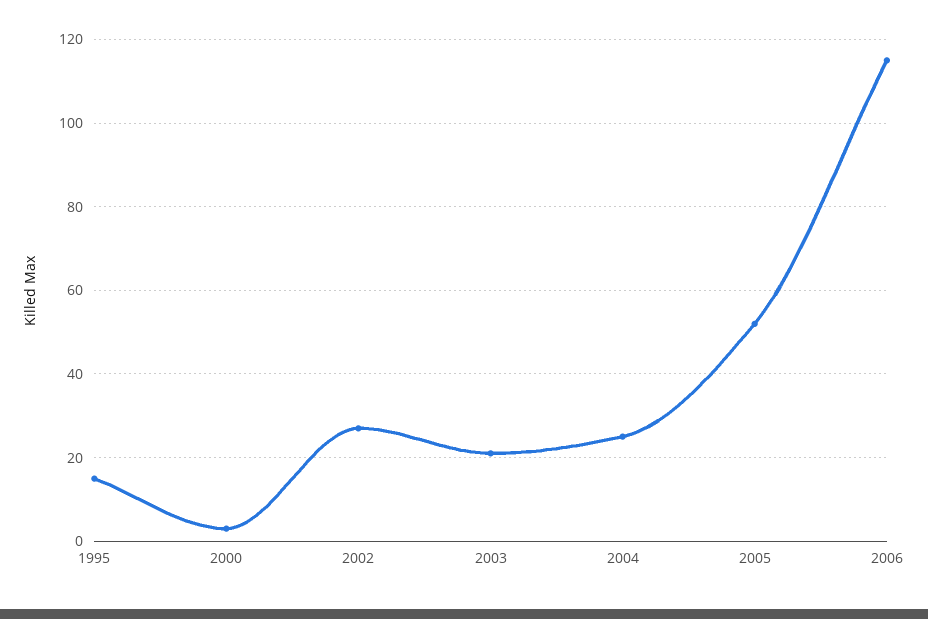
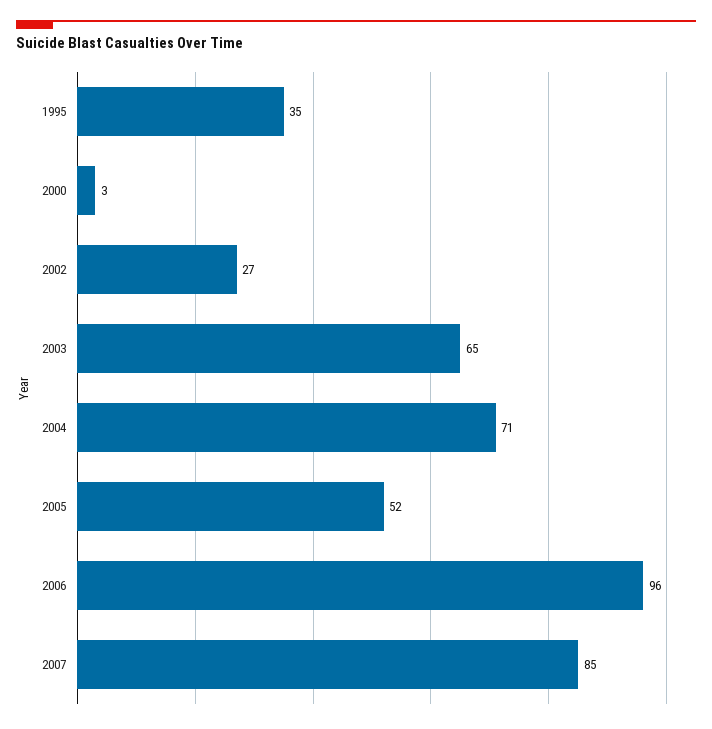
1995: 15 -> 35
2003: 20 -> 65
2004: 25 -> 71
2006: 115 -> 96
2007: none -> 85

